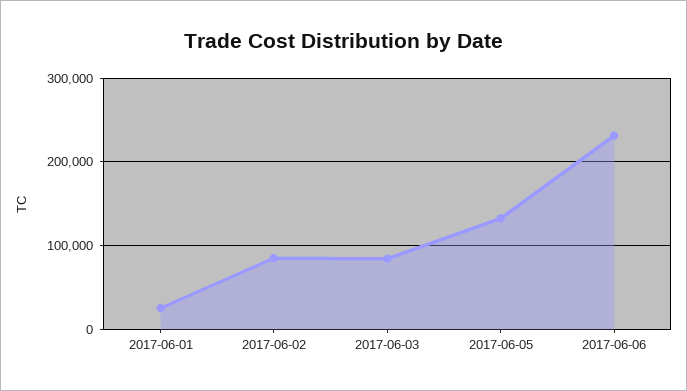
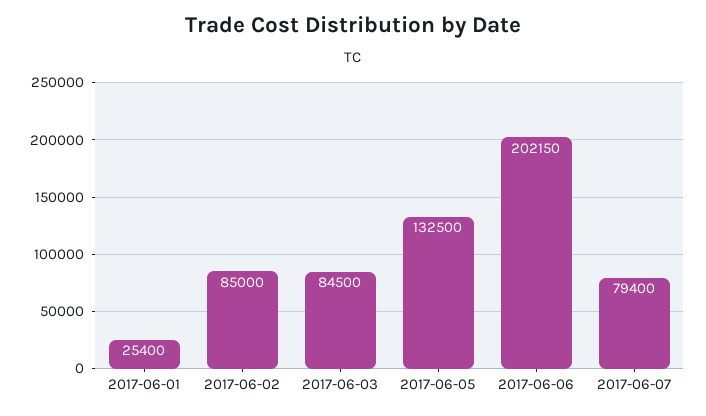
2017-06-06: 230000 -> 202150
2017-06-07: none -> 79400

